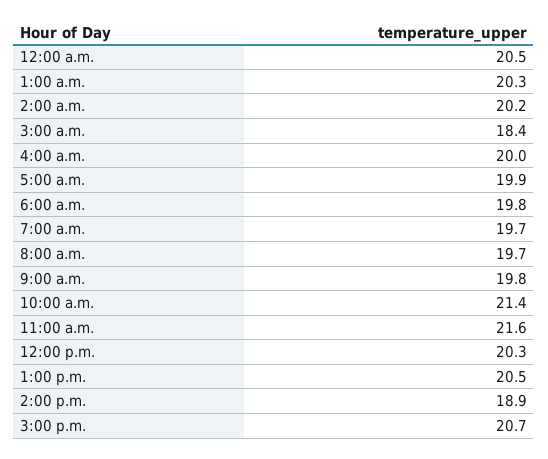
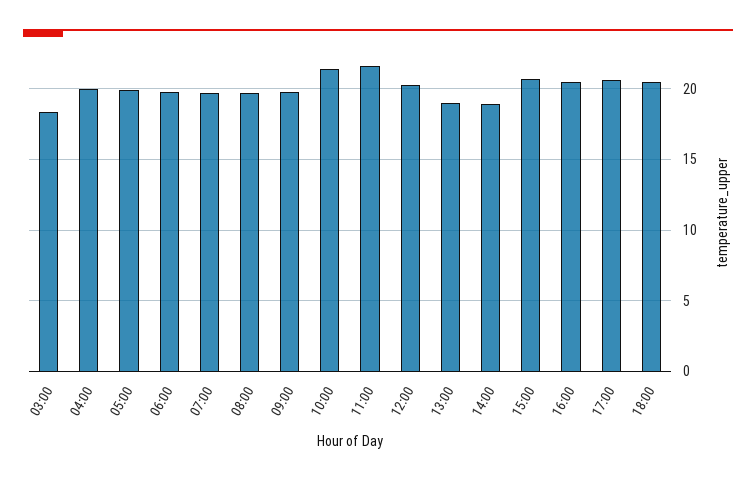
12:00 a.m.: 20.5 -> none
1:00 a.m.: 20.3 -> none
2:00 a.m.: 20.2 -> none
1:00 p.m.: 20.5 -> 19
16:00: none -> 20.5
17:00: none -> 20.5
18:00: none -> 20.5

